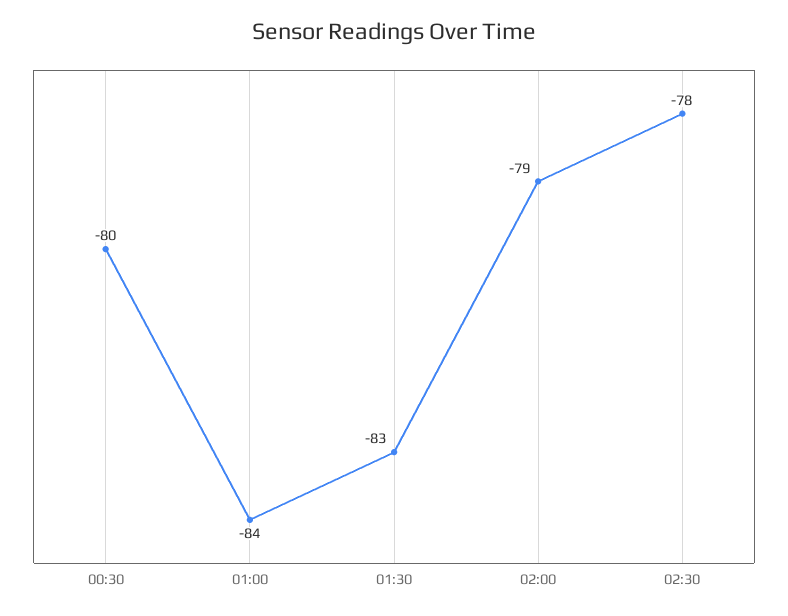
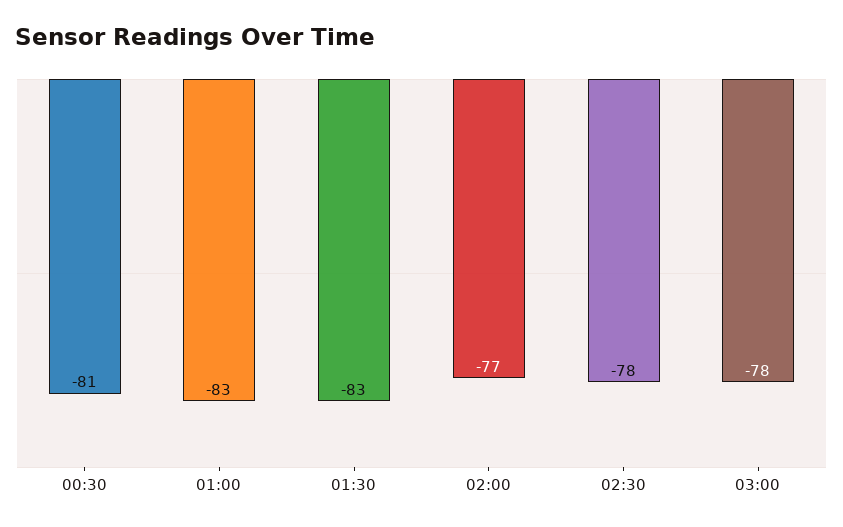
00:30: -80 -> -81
01:00: -84 -> -83
02:00: -79 -> -77
03:00: none -> -78

